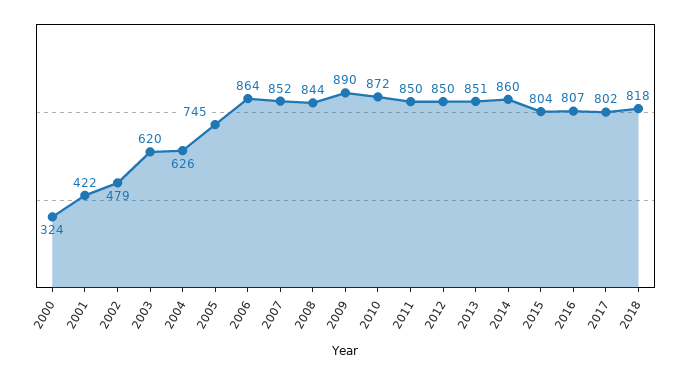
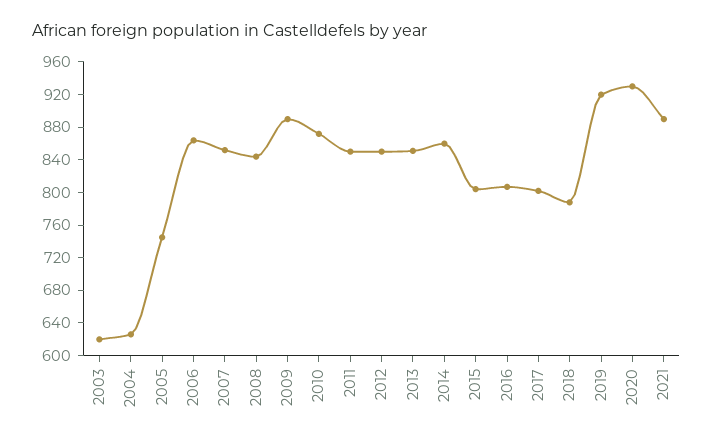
2000: 324 -> none
2001: 422 -> none
2002: 479 -> none
2018: 818 -> 790
2019: none -> 920
2020: none -> 930
2021: none -> 890

